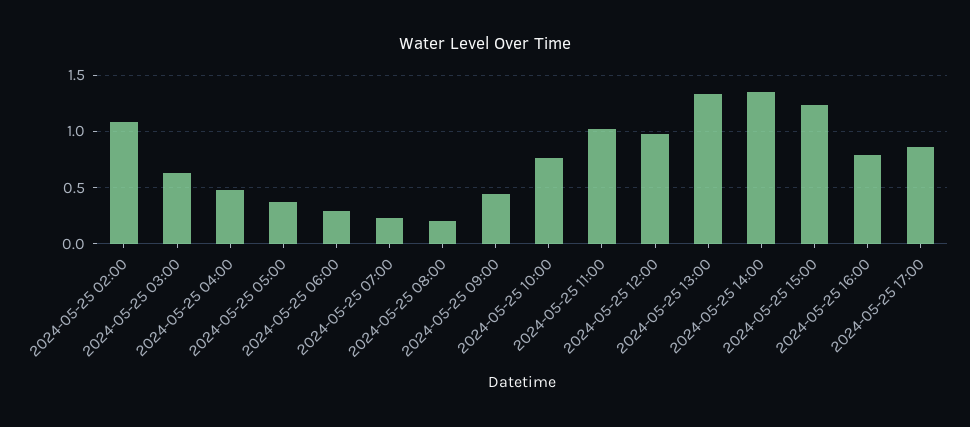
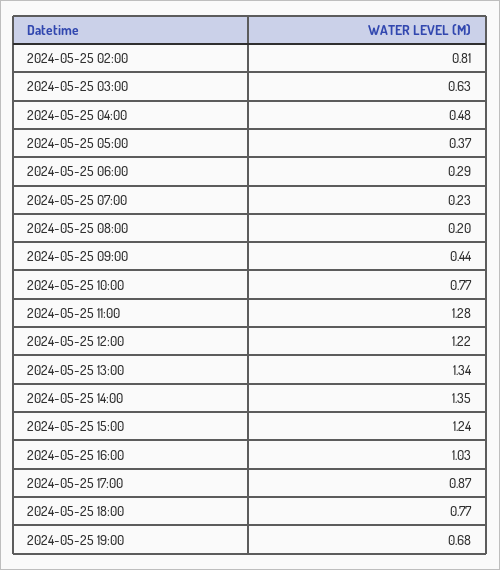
2024-05-25 02:00: 1.1 -> 0.81
2024-05-25 11:00: 1 -> 1.28
2024-05-25 12:00: 1 -> 1.22
2024-05-25 16:00: 0.8 -> 1.03
2024-05-25 18:00: none -> 0.77
2024-05-25 19:00: none -> 0.68

